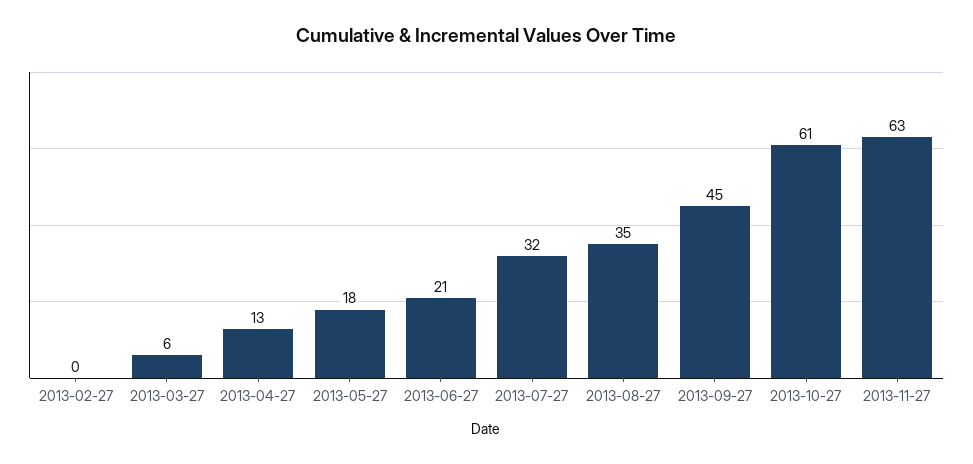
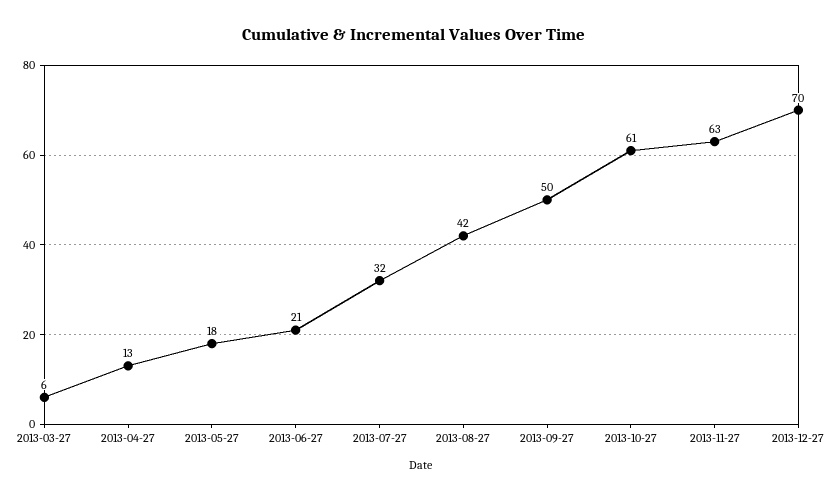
2013-02-27: 0 -> none
2013-08-27: 35 -> 42
2013-09-27: 45 -> 50
2013-12-27: none -> 70

